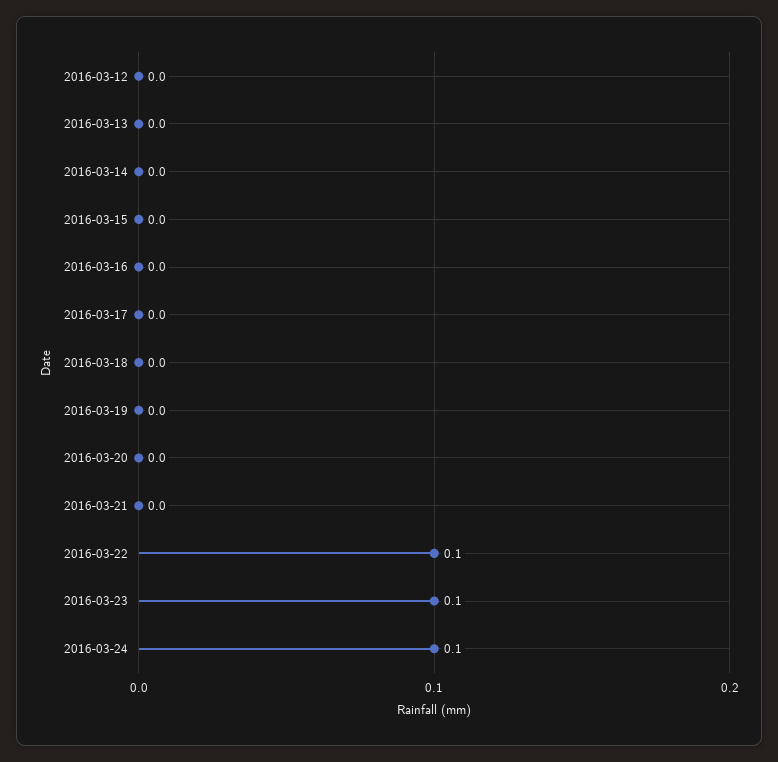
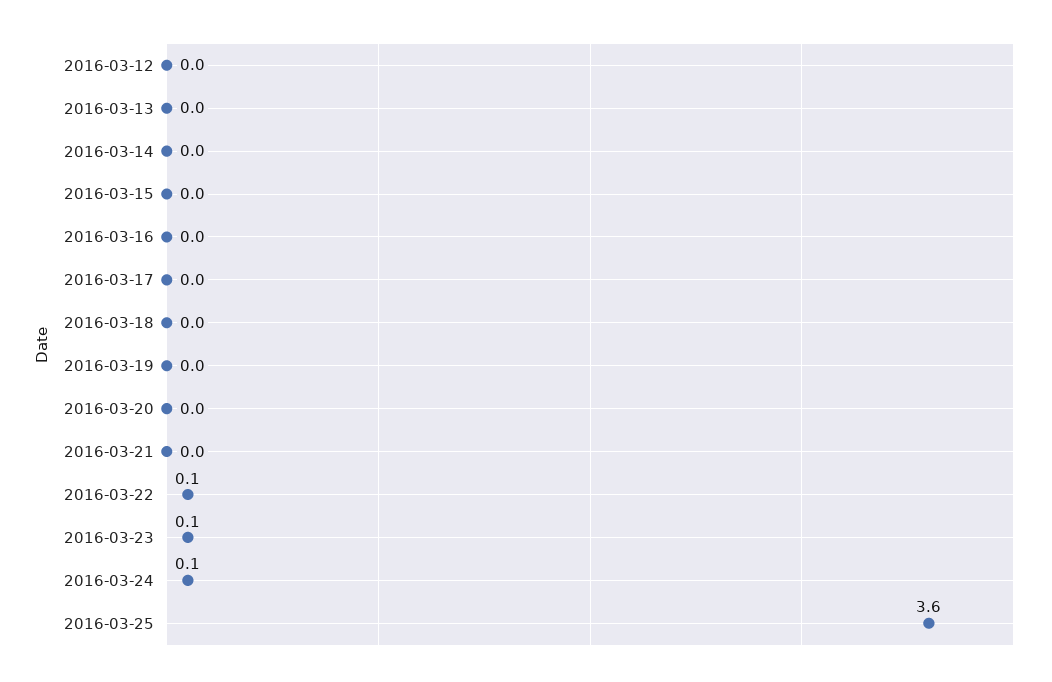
2016-03-25: none -> 3.6

